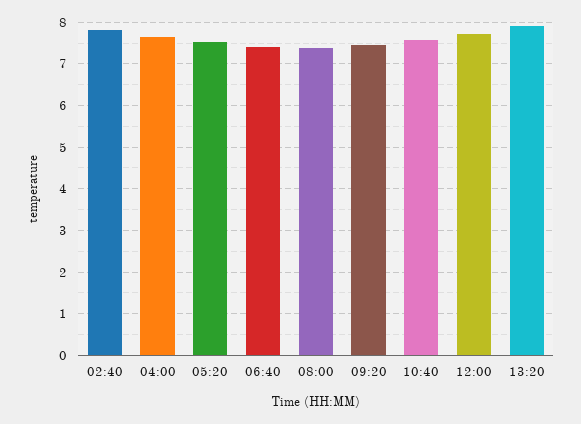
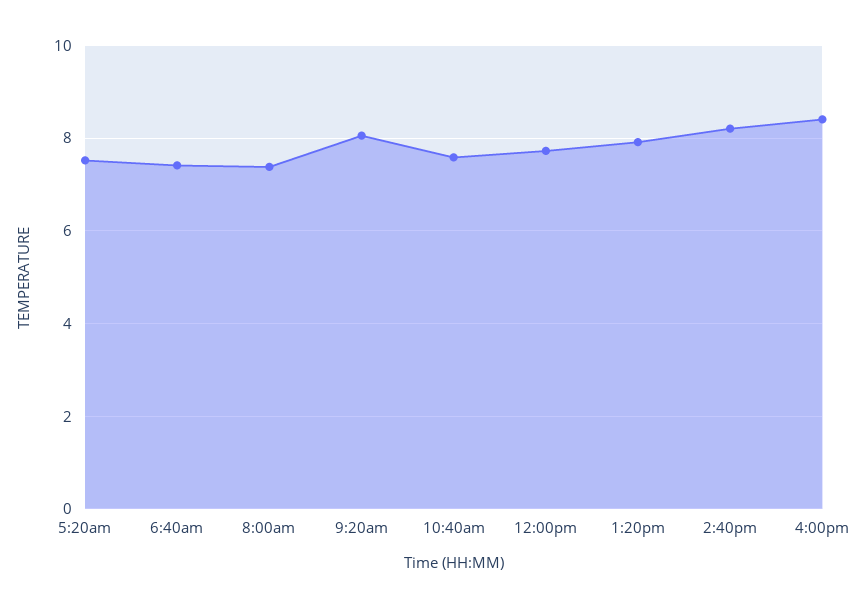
02:40: 7.8 -> none
04:00: 7.6 -> none
09:20: 7.4 -> 8
2:40pm: none -> 8.2
4:00pm: none -> 8.4

